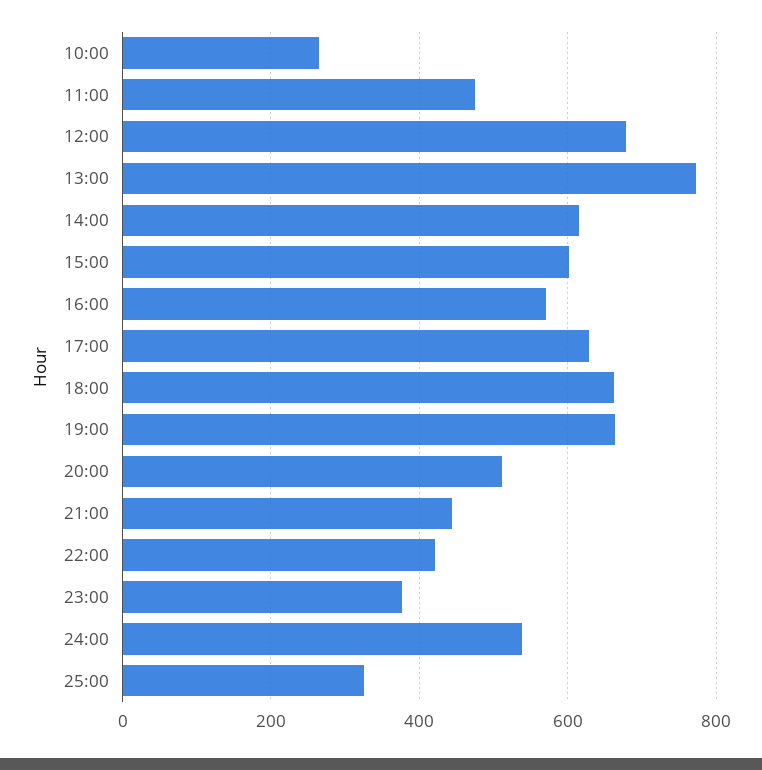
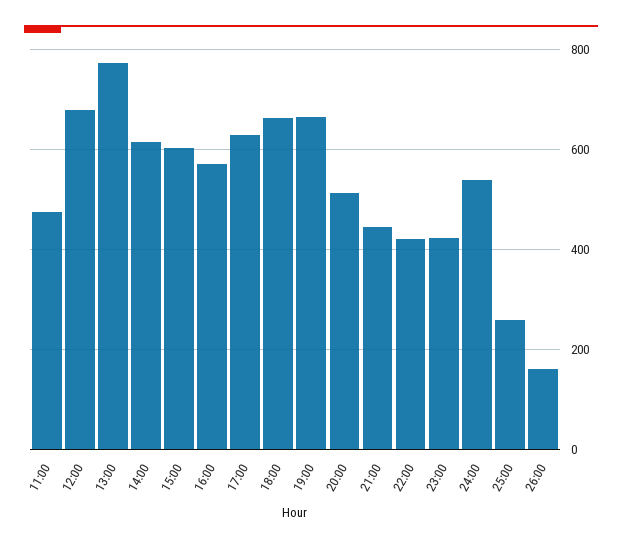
10:00: 260 -> none
23:00: 380 -> 420
25:00: 320 -> 260
26:00: none -> 160

